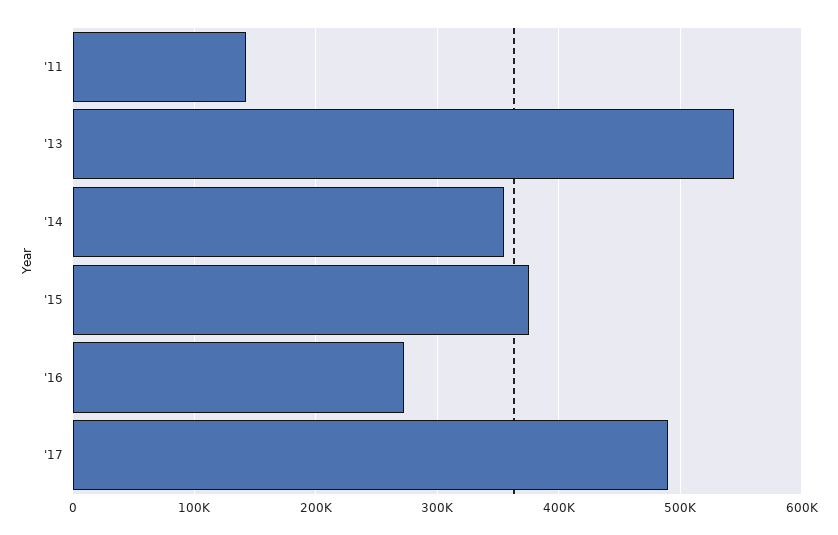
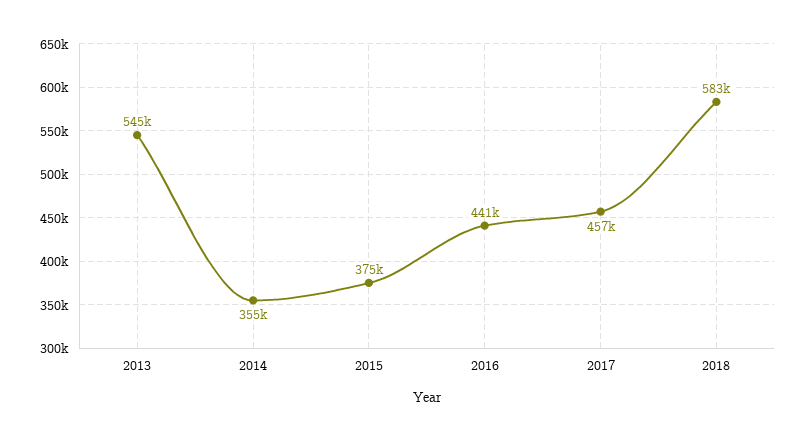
'11: 140000 -> none
'16: 270000 -> 441000
'17: 490000 -> 457000
2018: none -> 583000

